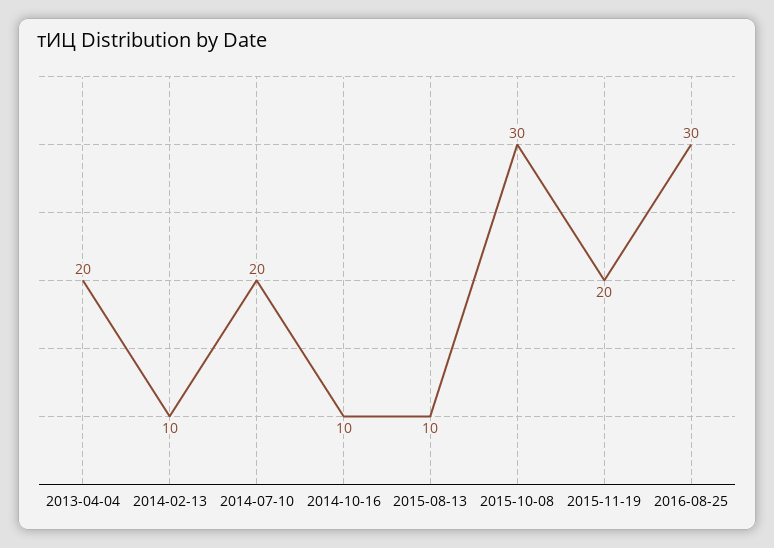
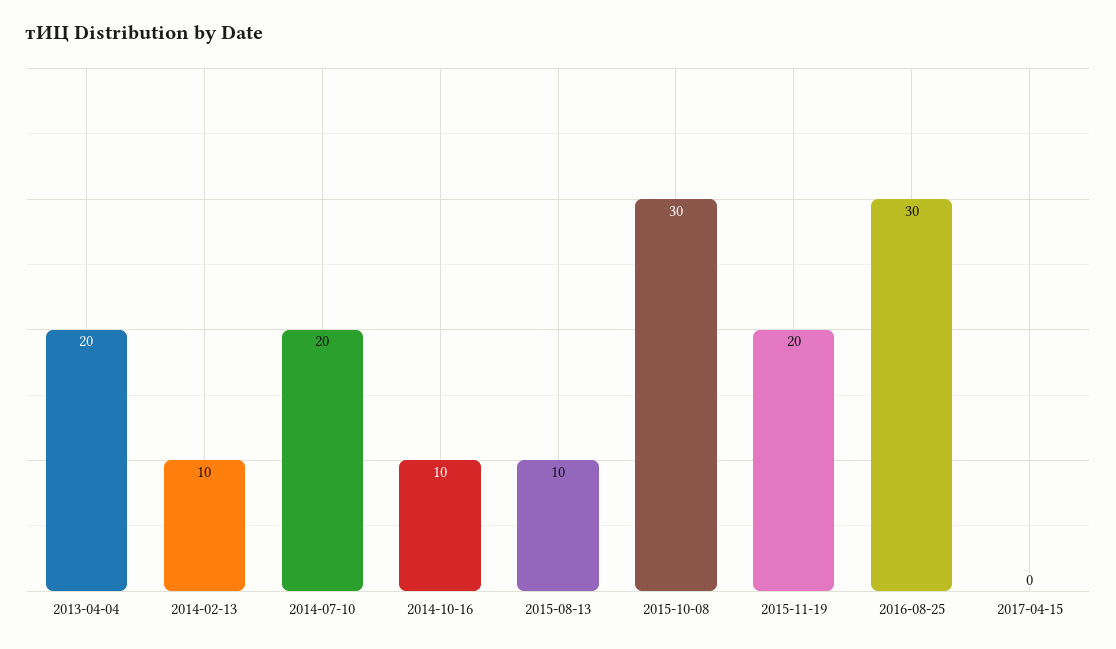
2017-04-15: none -> 0

